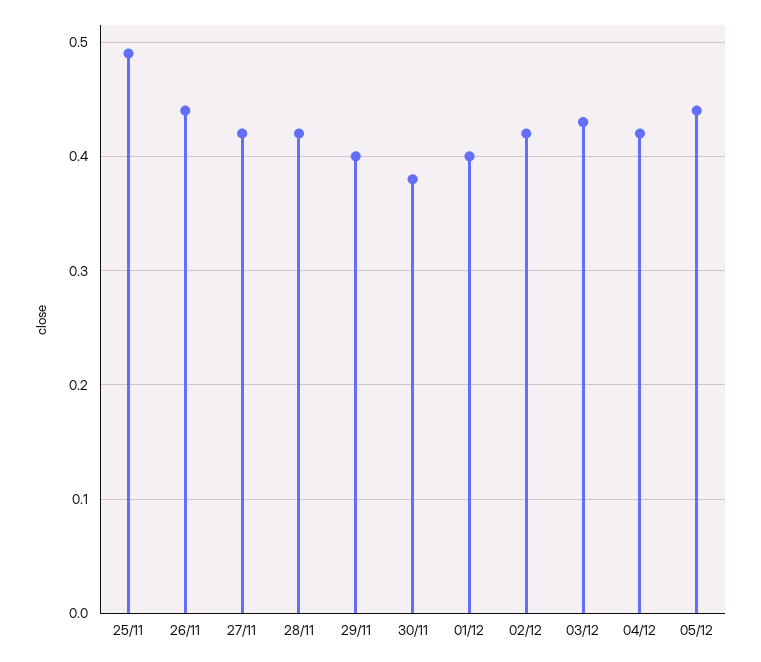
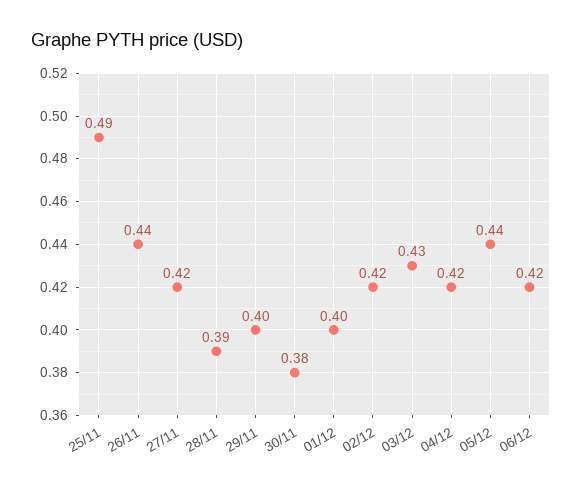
28/11: 0.42 -> 0.39
06/12: none -> 0.42

